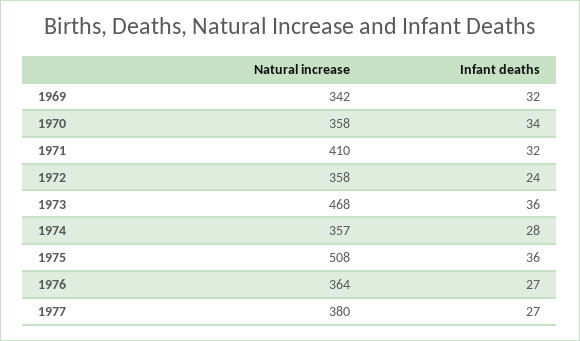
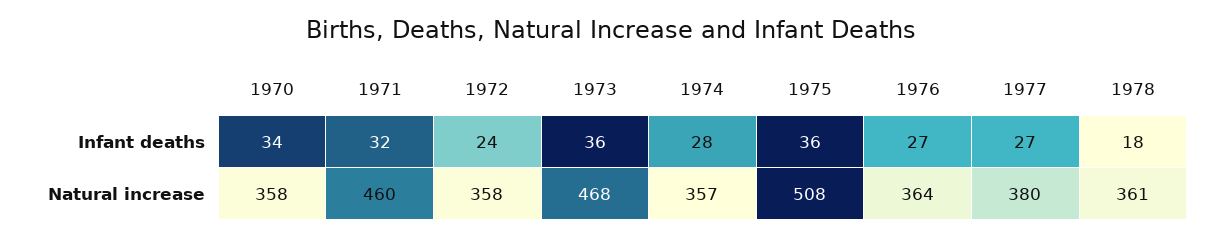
Natural increase, 1969: 342 -> none
Infant deaths, 1969: 32 -> none
Natural increase, 1971: 410 -> 460
Infant deaths, 1978: none -> 18
Natural increase, 1978: none -> 361

